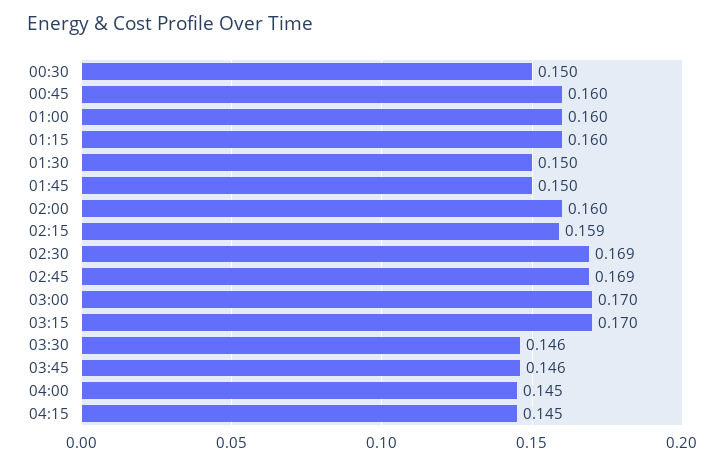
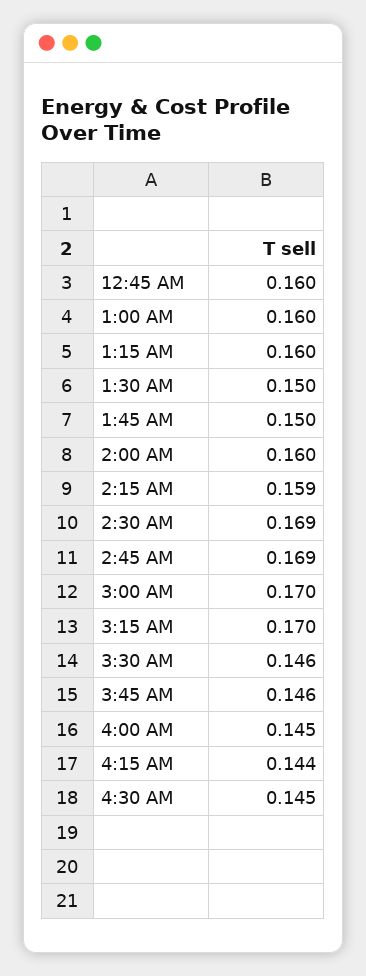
00:30: 0.15 -> none
04:15: 0.145 -> 0.144
4:30 AM: none -> 0.145

